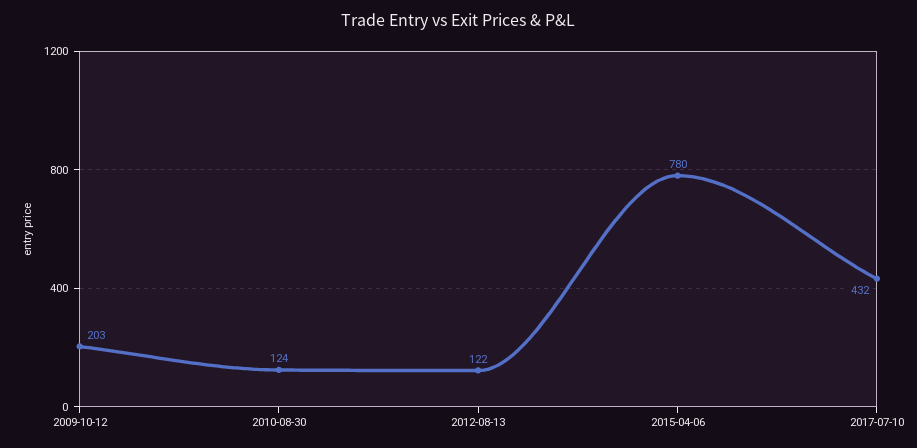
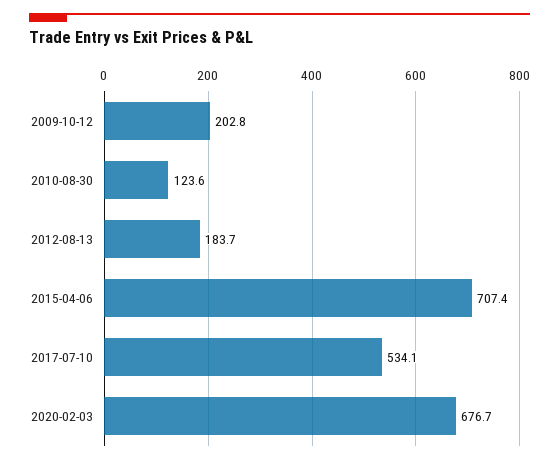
2012-08-13: 122 -> 183.7
2015-04-06: 780 -> 707.4
2017-07-10: 432 -> 534.1
2020-02-03: none -> 676.7

